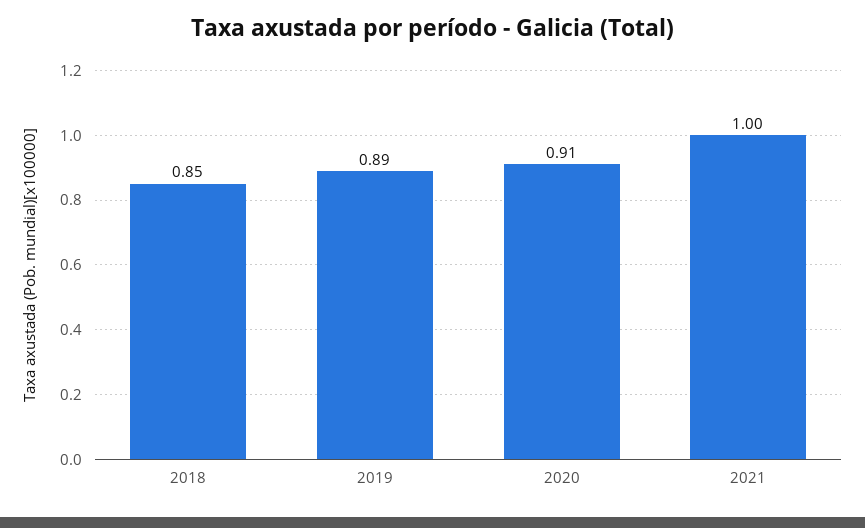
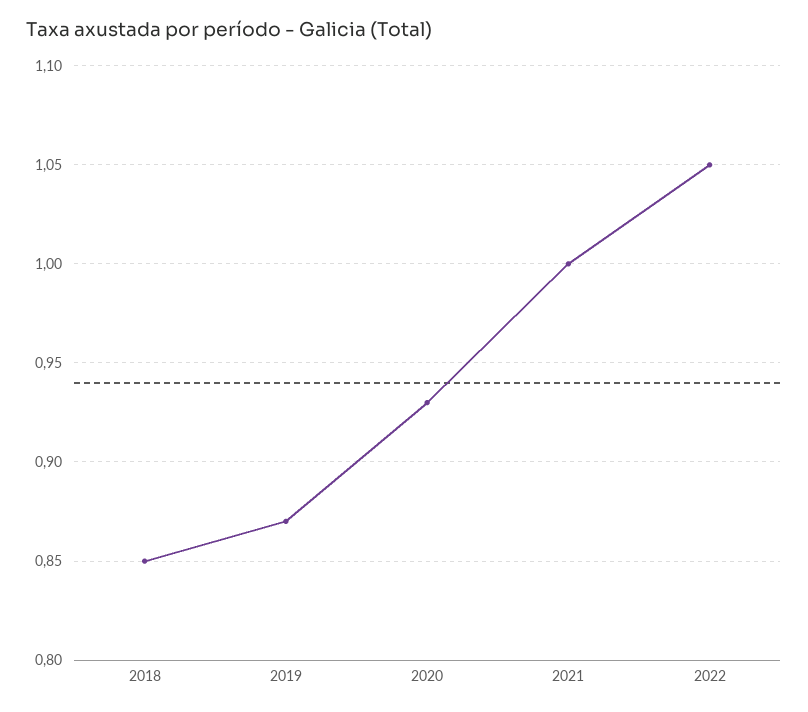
2019: 0.89 -> 0.87
2020: 0.91 -> 0.93
2022: none -> 1.05

